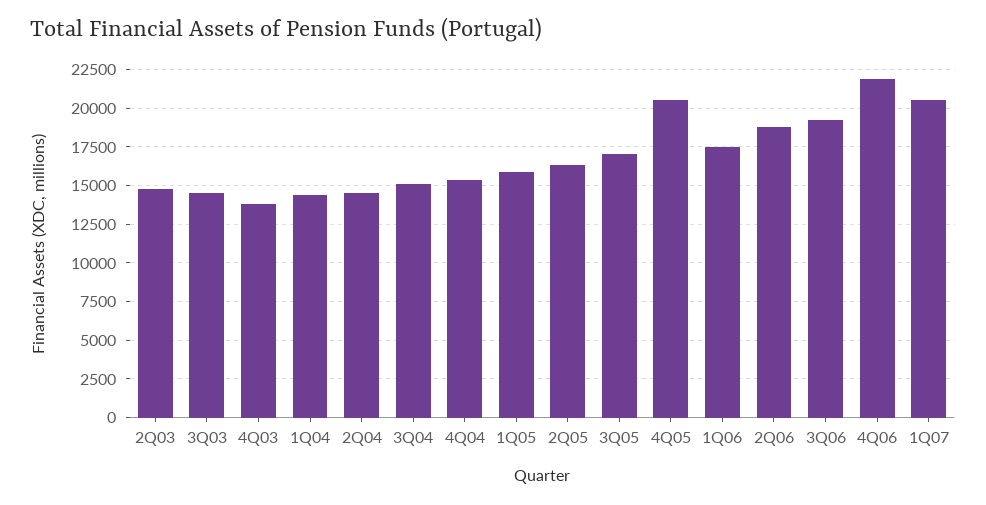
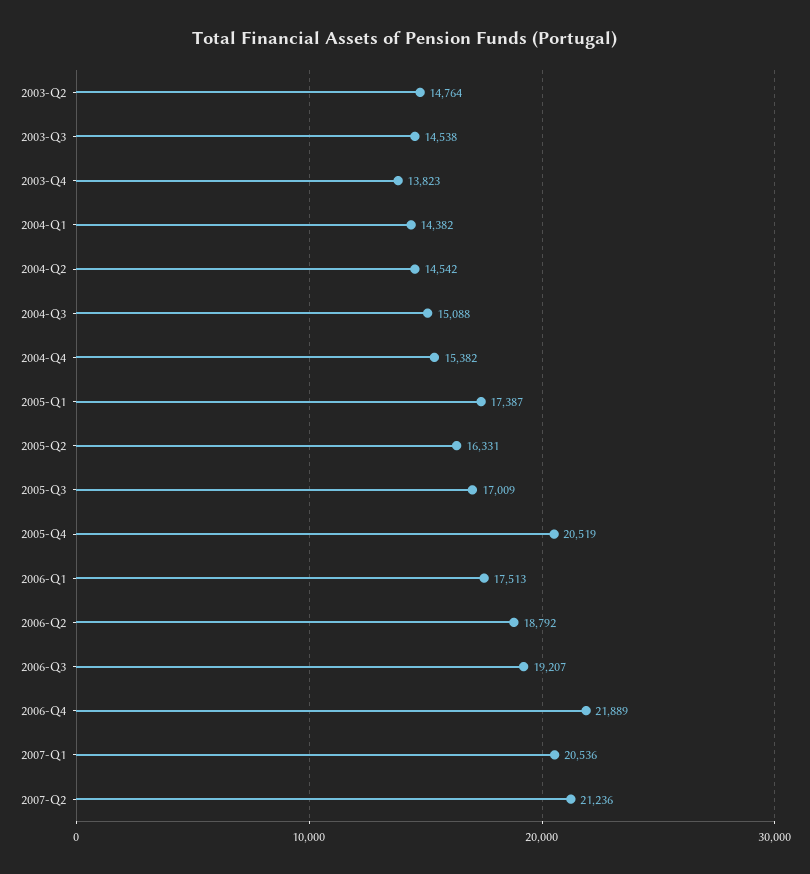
1Q05: 16000 -> 17387
2007-Q2: none -> 21236

